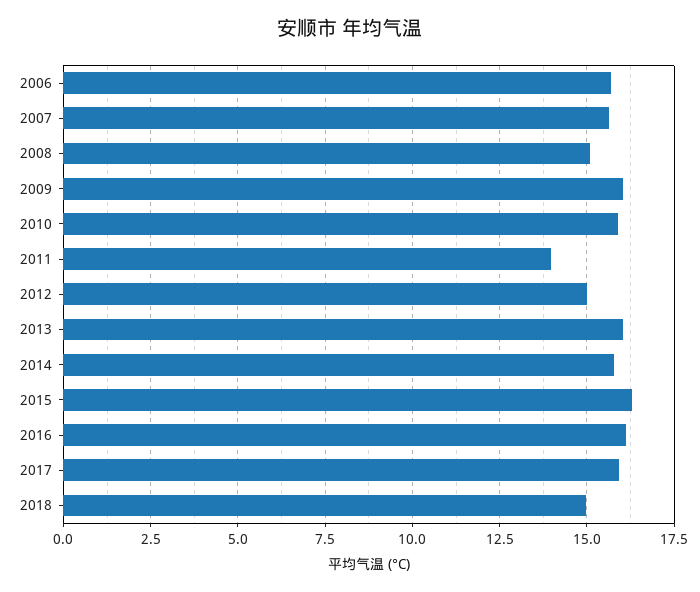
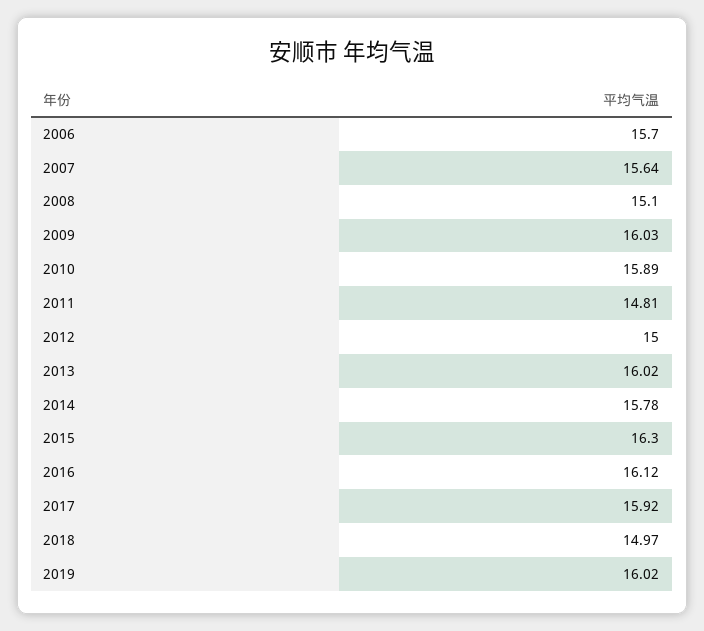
2011: 14 -> 14.81
2019: none -> 16.02

